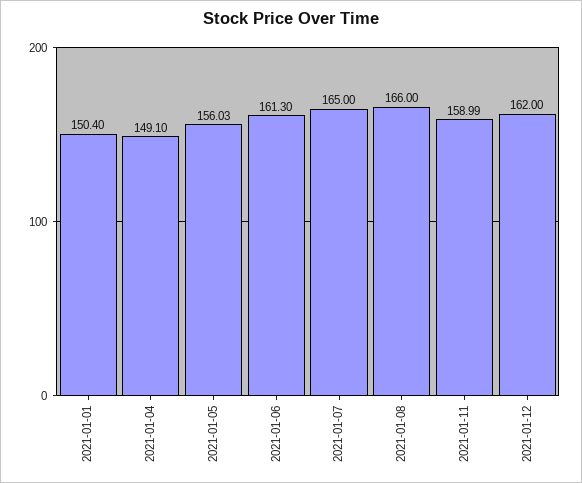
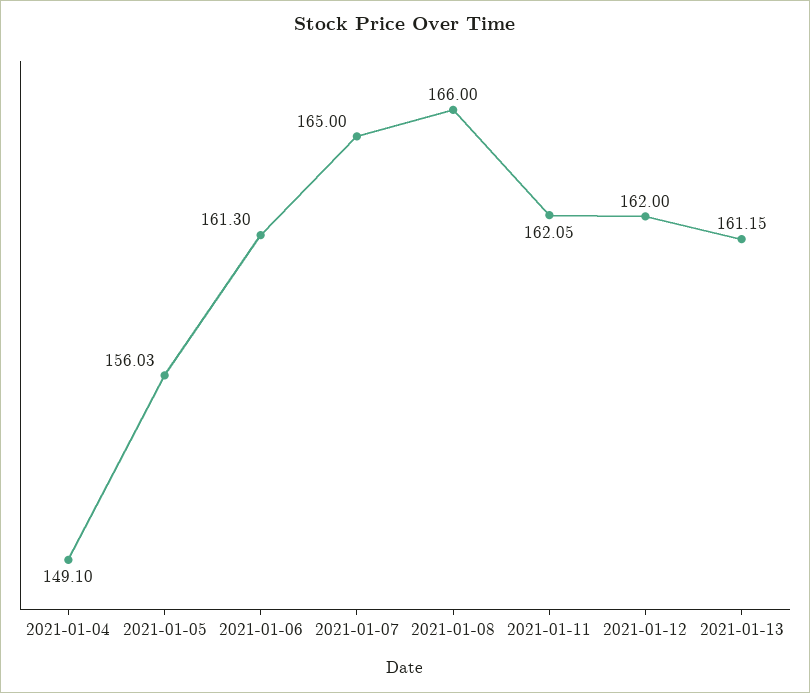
2021-01-01: 150.4 -> none
2021-01-11: 158.99 -> 162.05
2021-01-13: none -> 161.15

